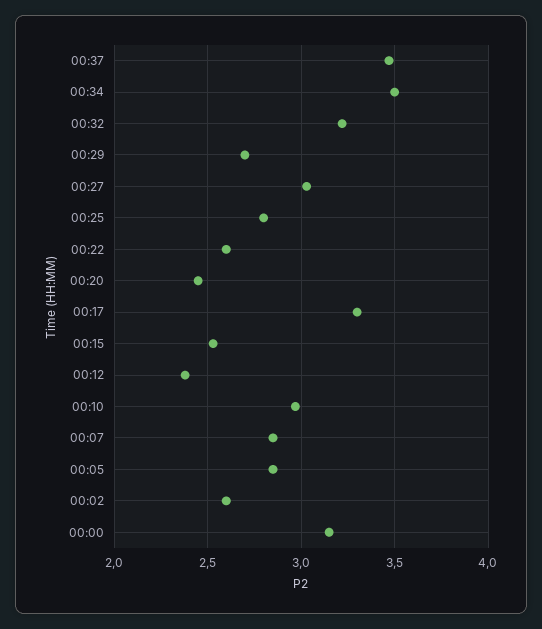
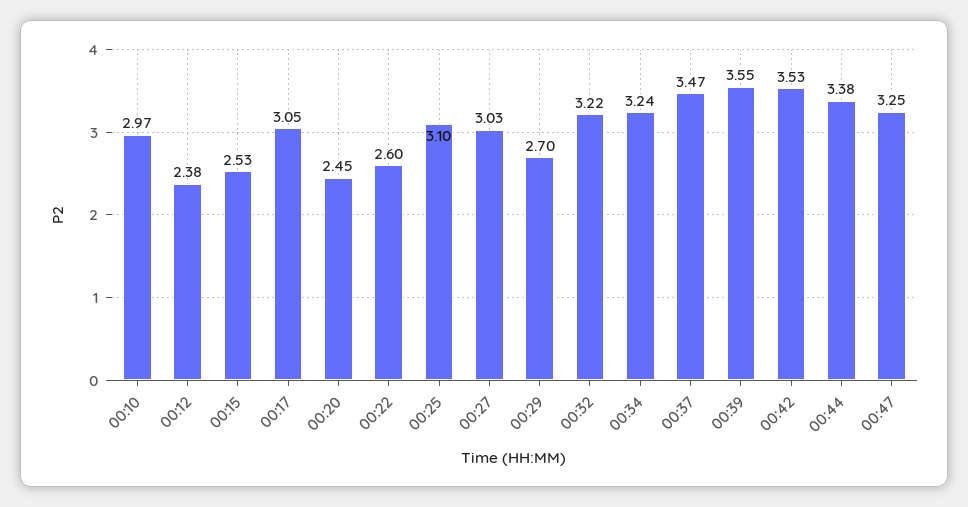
00:34: 3.5 -> 3.24
00:25: 2.8 -> 3.1
00:17: 3.3 -> 3.05
00:07: 2.85 -> none
00:05: 2.85 -> none
00:02: 2.6 -> none
00:00: 3.15 -> none
00:39: none -> 3.55
00:42: none -> 3.53
00:44: none -> 3.38
00:47: none -> 3.25

